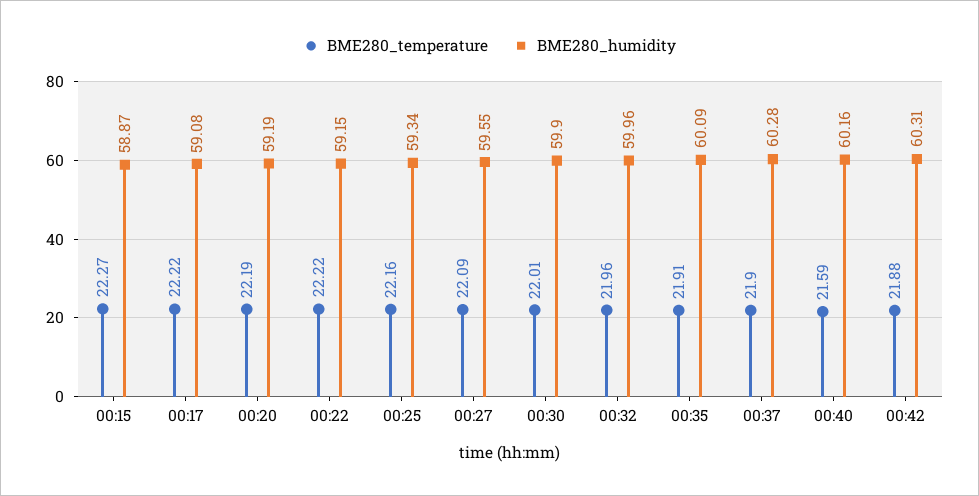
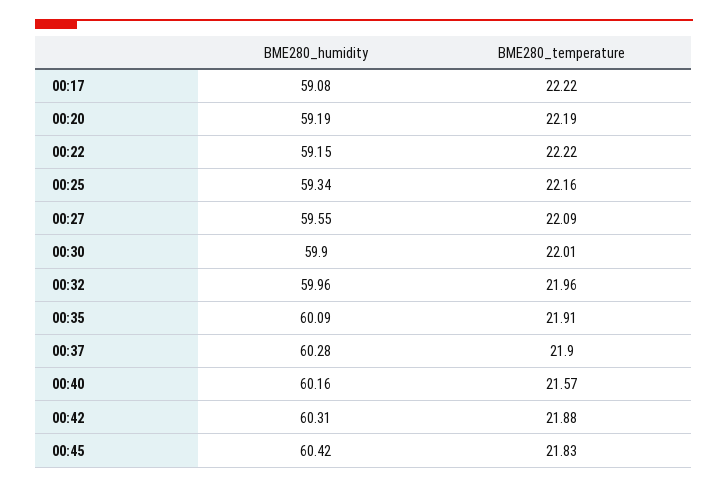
BME280_temperature, 00:15: 22.27 -> none
BME280_humidity, 00:15: 58.87 -> none
BME280_temperature, 00:40: 21.59 -> 21.57
BME280_humidity, 00:45: none -> 60.42
BME280_temperature, 00:45: none -> 21.83

